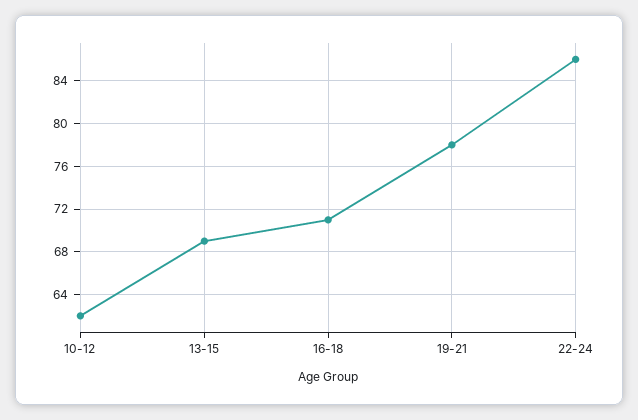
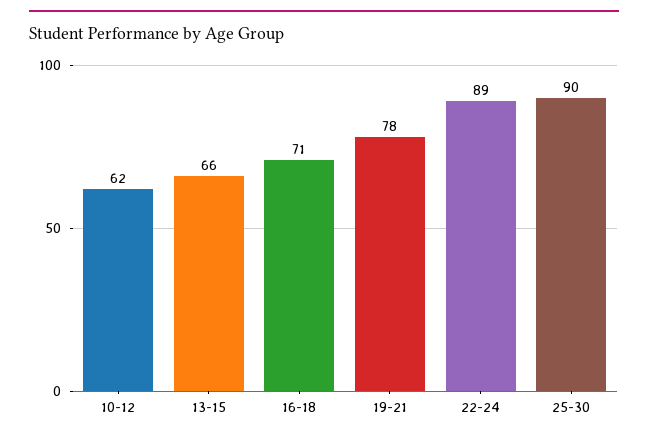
13-15: 69 -> 66
22-24: 86 -> 89
25-30: none -> 90

